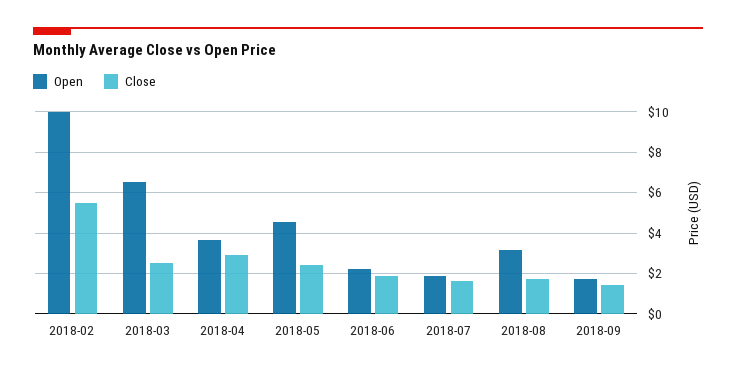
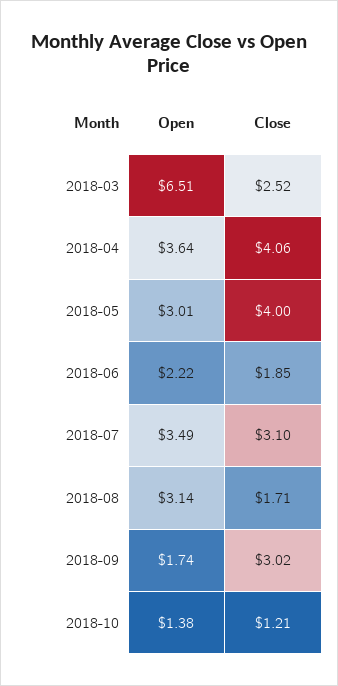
Open, 2018-02: 10 -> none
Close, 2018-02: 5.5 -> none
Close, 2018-04: 3 -> 4.06
Open, 2018-05: 4.5 -> 3.01
Close, 2018-05: 2.5 -> 4
Open, 2018-07: 2 -> 3.49
Close, 2018-07: 1.5 -> 3.1
Close, 2018-09: 1.5 -> 3.02
Open, 2018-10: none -> 1.38
Close, 2018-10: none -> 1.21

